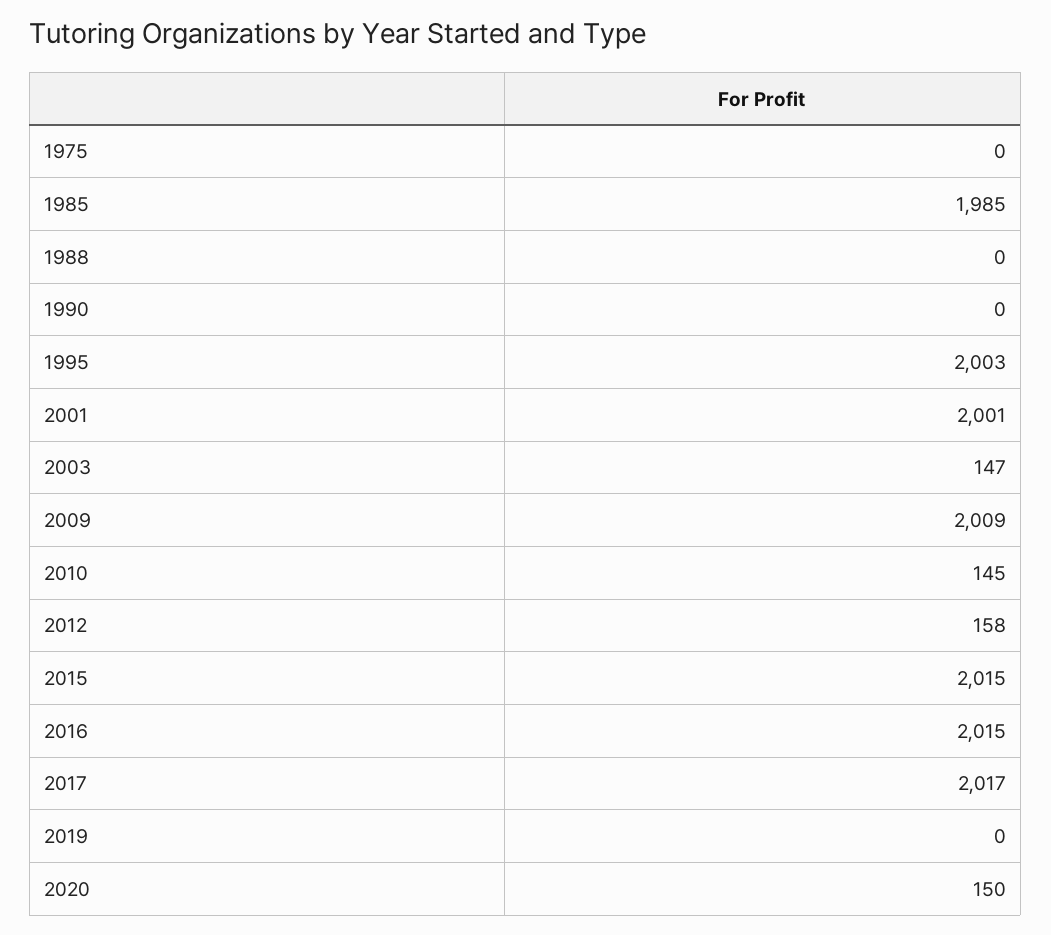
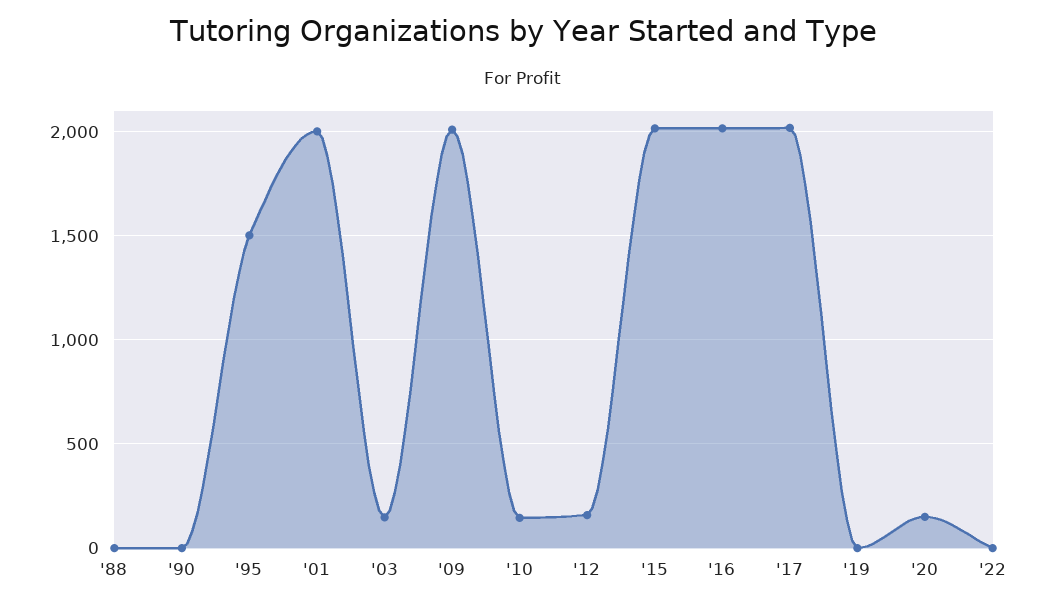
1975: 0 -> none
1985: 1985 -> none
1995: 2003 -> 1500
'22: none -> 0

